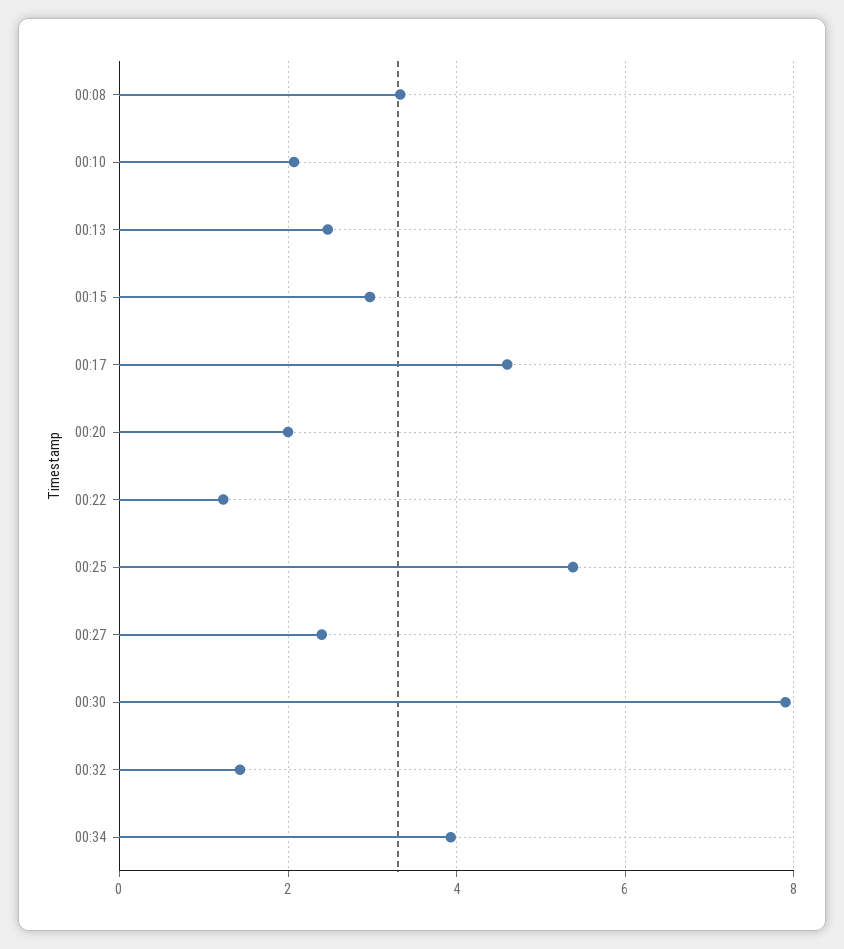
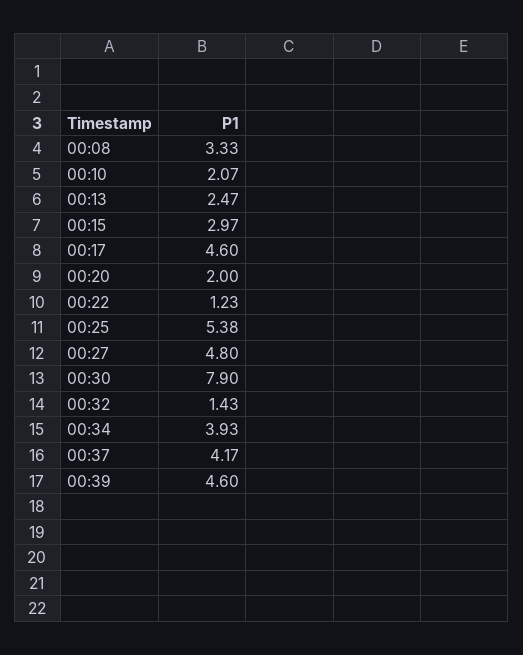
00:27: 2.4 -> 4.8
00:37: none -> 4.17
00:39: none -> 4.6

